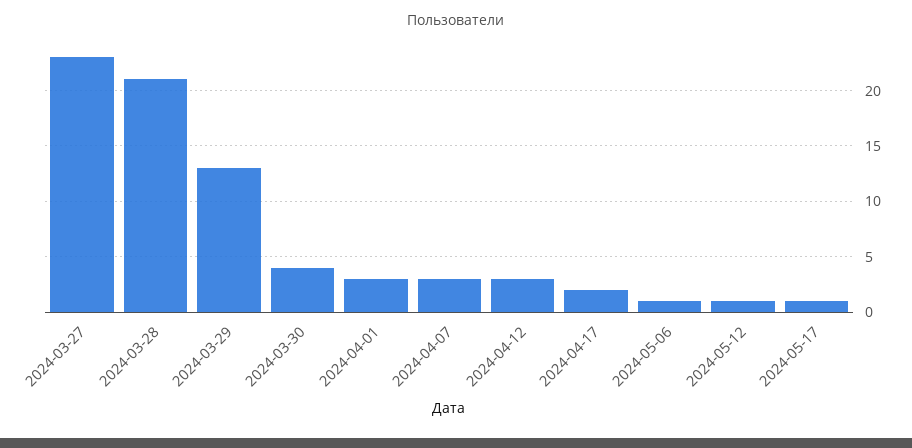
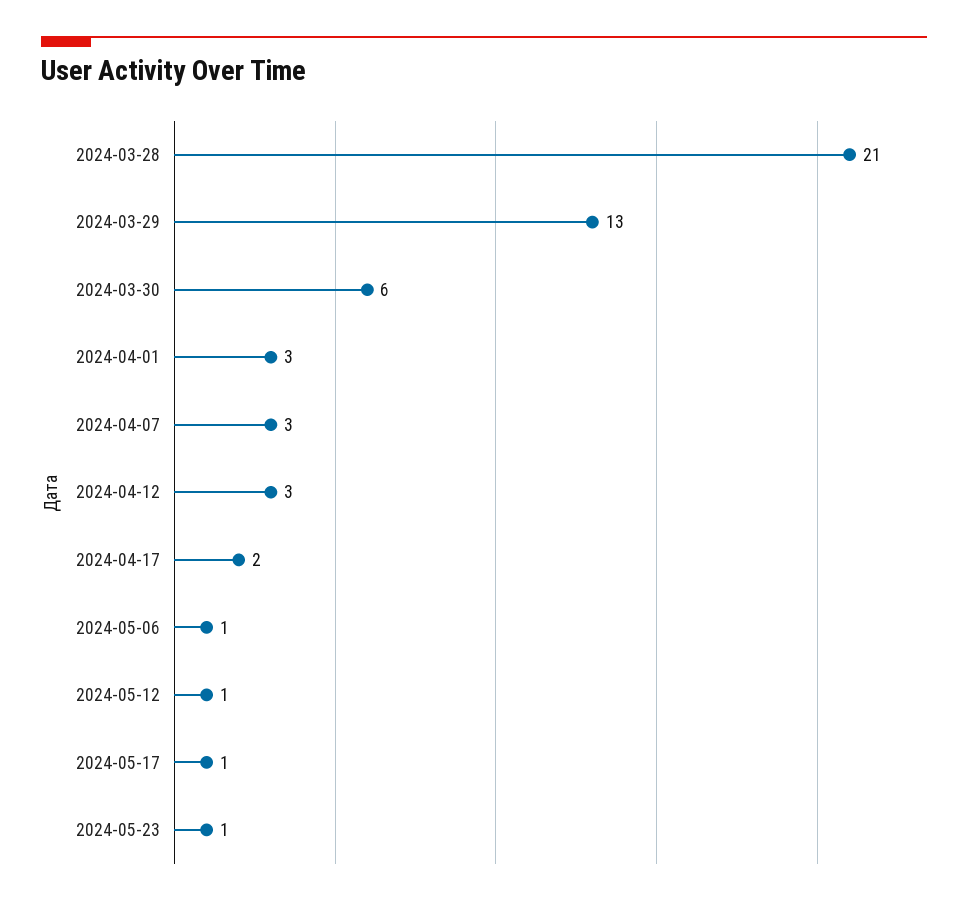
2024-03-27: 23 -> none
2024-03-30: 4 -> 6
2024-05-23: none -> 1

